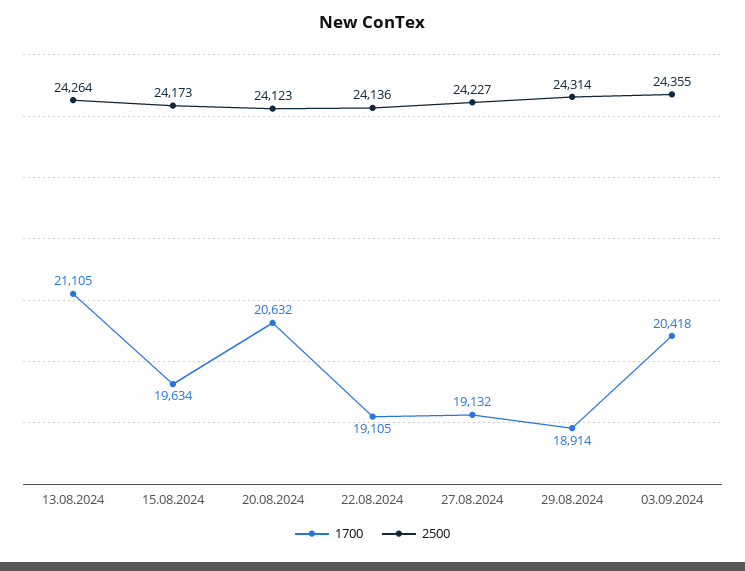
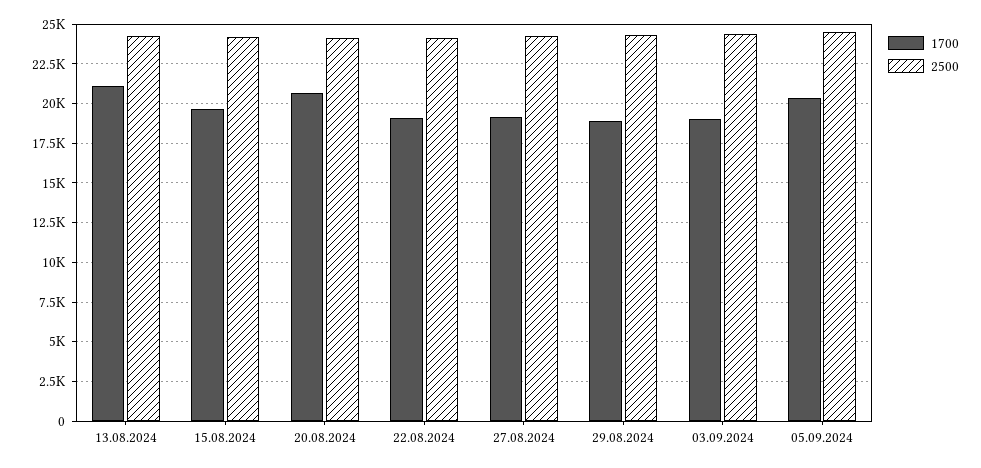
1700, 03.09.2024: 20418 -> 19000
1700, 05.09.2024: none -> 20500
2500, 05.09.2024: none -> 24500

